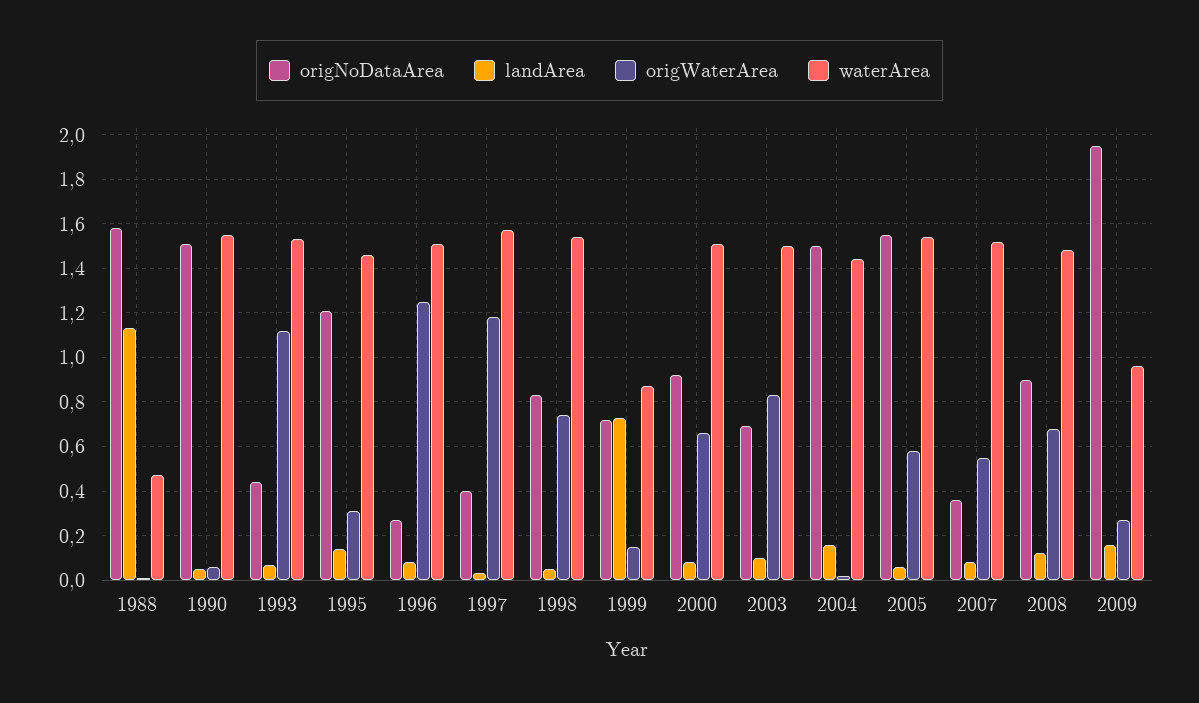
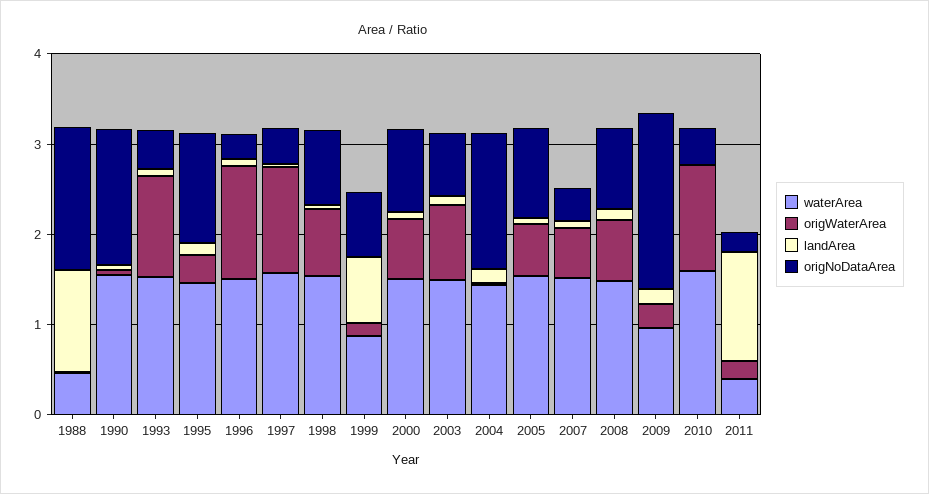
origNoDataArea, 2005: 1.55 -> 1
waterArea, 2010: none -> 1.6
origWaterArea, 2010: none -> 1.2
landArea, 2010: none -> 0
origNoDataArea, 2010: none -> 0.4
waterArea, 2011: none -> 0.4
origWaterArea, 2011: none -> 0.2
landArea, 2011: none -> 1.2
origNoDataArea, 2011: none -> 0.2

